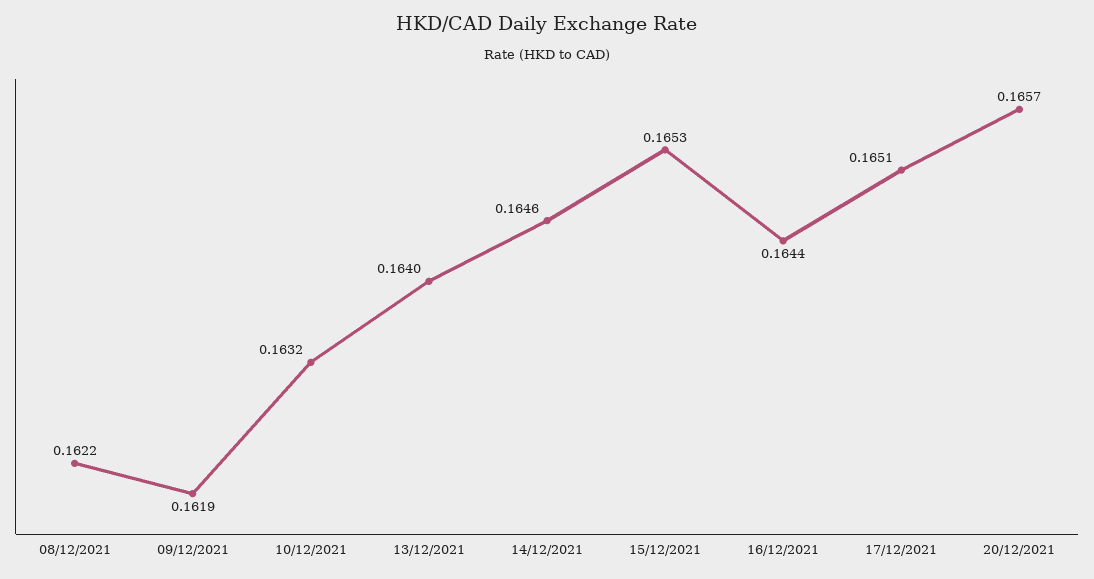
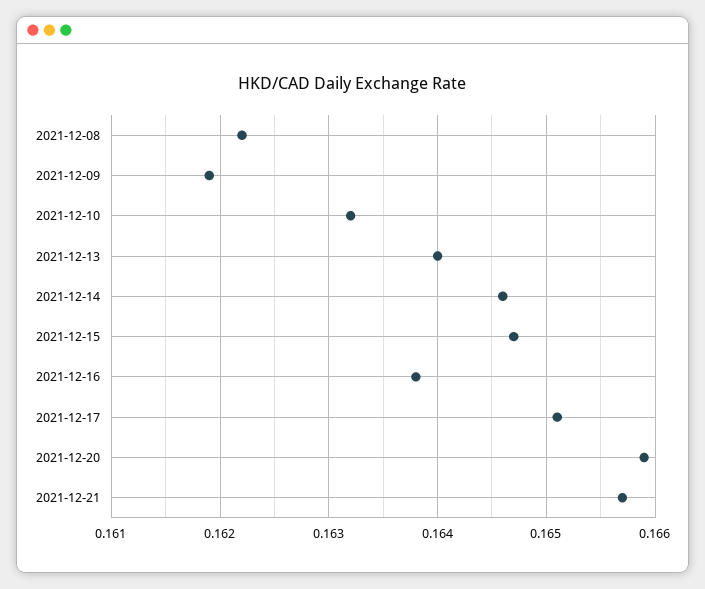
15/12/2021: 0.1653 -> 0.1647
16/12/2021: 0.1644 -> 0.1638
20/12/2021: 0.1657 -> 0.1659
2021-12-21: none -> 0.1657

